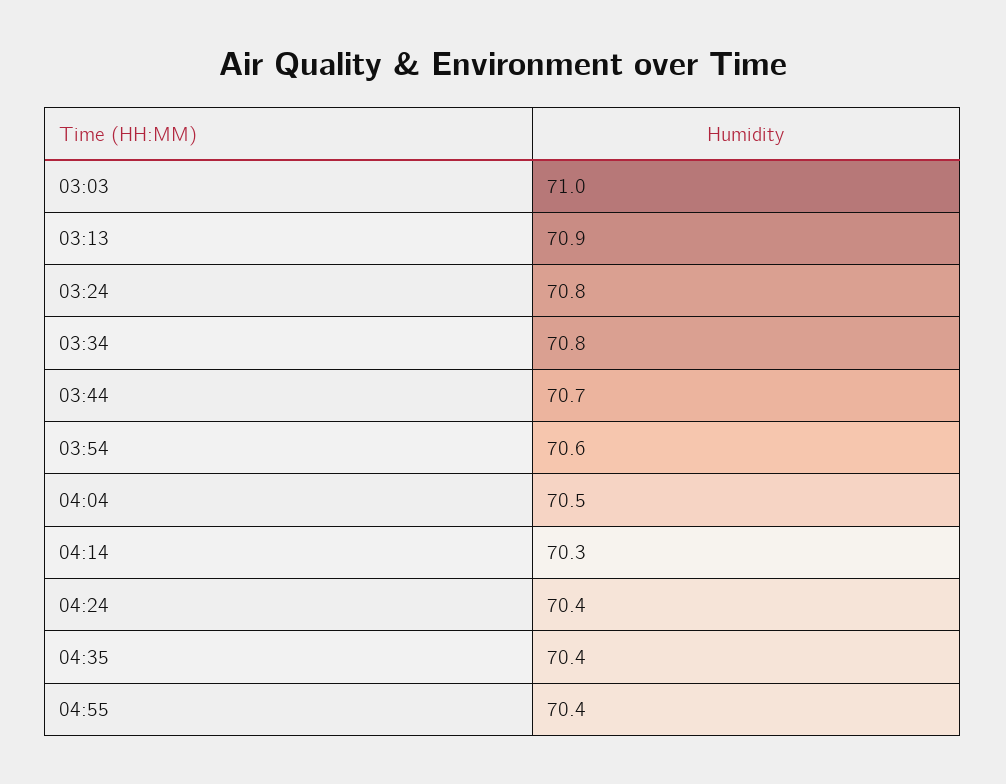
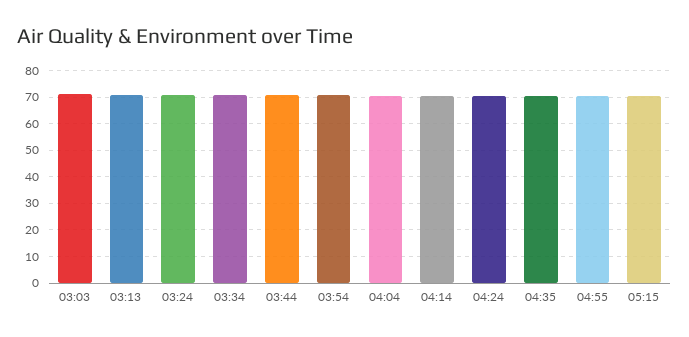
05:15: none -> 70

